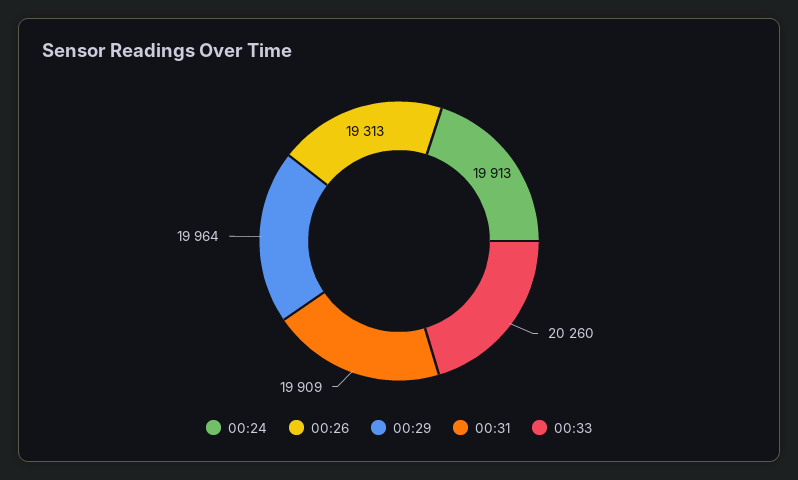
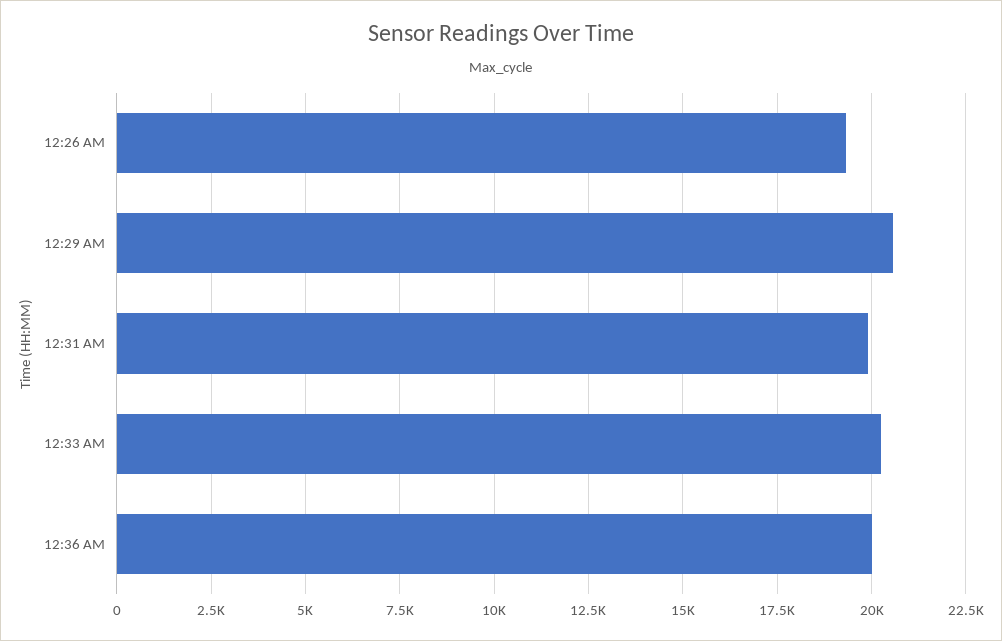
00:24: 19913 -> none
00:29: 19964 -> 20500
12:36 AM: none -> 20000

